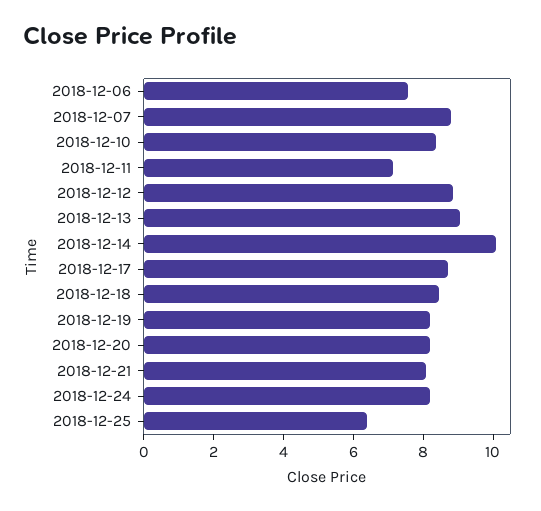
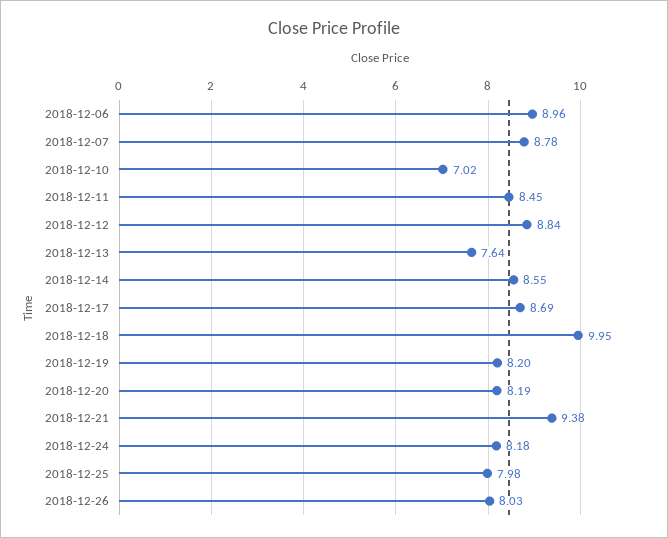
2018-12-06: 7.5 -> 8.96
2018-12-10: 8.5 -> 7.02
2018-12-11: 7 -> 8.45
2018-12-13: 9 -> 7.64
2018-12-14: 10 -> 8.55
2018-12-18: 8.5 -> 9.95
2018-12-21: 8 -> 9.38
2018-12-25: 6.5 -> 7.98
2018-12-26: none -> 8.03

